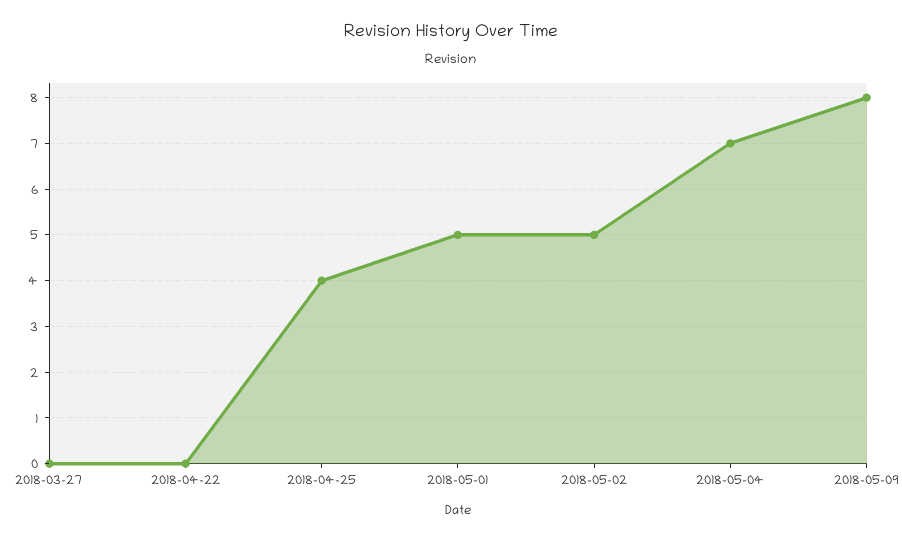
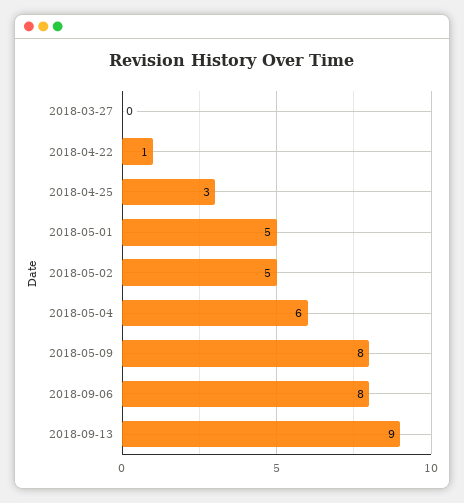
2018-04-22: 0 -> 1
2018-04-25: 4 -> 3
2018-05-04: 7 -> 6
2018-09-06: none -> 8
2018-09-13: none -> 9

